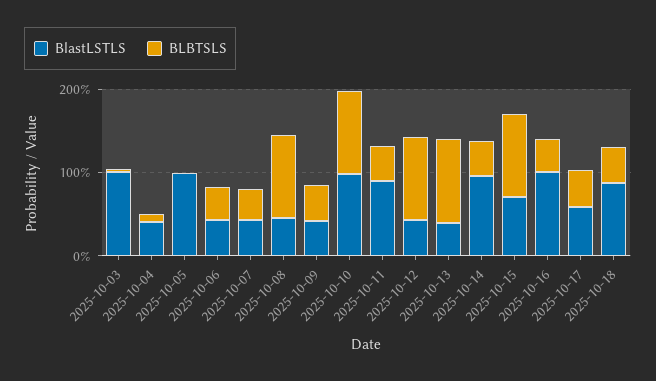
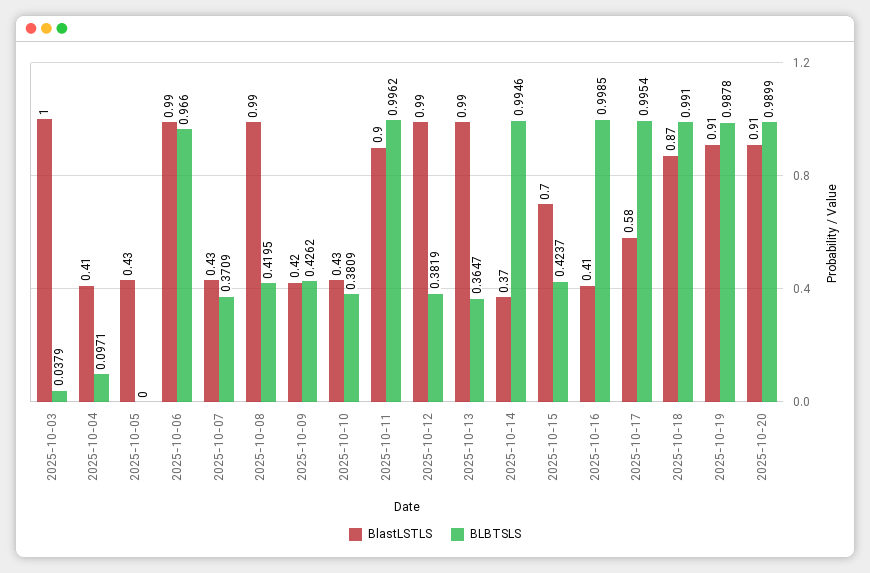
BlastLSTLS, 2025-10-05: 1 -> 0.43
BlastLSTLS, 2025-10-06: 0.4 -> 0.99
BLBTSLS, 2025-10-06: 0.4 -> 0.966
BlastLSTLS, 2025-10-08: 0.4 -> 0.99
BLBTSLS, 2025-10-08: 1 -> 0.4195
BlastLSTLS, 2025-10-10: 1 -> 0.43
BLBTSLS, 2025-10-10: 1 -> 0.3809
BLBTSLS, 2025-10-11: 0.4 -> 0.9962
BlastLSTLS, 2025-10-12: 0.4 -> 0.99
BLBTSLS, 2025-10-12: 1 -> 0.3819
BlastLSTLS, 2025-10-13: 0.4 -> 0.99
BLBTSLS, 2025-10-13: 1 -> 0.3647
BlastLSTLS, 2025-10-14: 1 -> 0.37
BLBTSLS, 2025-10-14: 0.4 -> 0.9946
BLBTSLS, 2025-10-15: 1 -> 0.4237
BlastLSTLS, 2025-10-16: 1 -> 0.41
BLBTSLS, 2025-10-16: 0.4 -> 0.9985
BLBTSLS, 2025-10-17: 0.4 -> 0.9954
BLBTSLS, 2025-10-18: 0.4 -> 0.991
BlastLSTLS, 2025-10-19: none -> 0.91
BLBTSLS, 2025-10-19: none -> 0.9878
BlastLSTLS, 2025-10-20: none -> 0.91
BLBTSLS, 2025-10-20: none -> 0.9899

